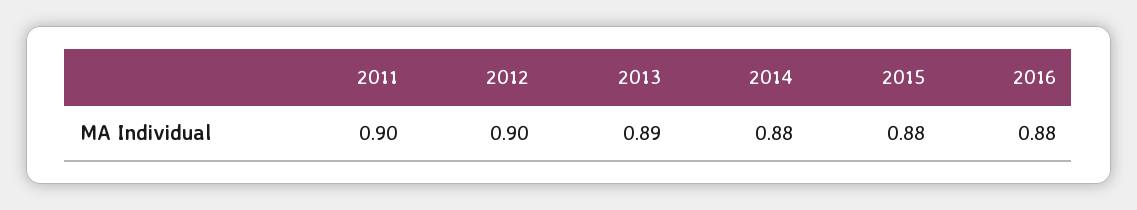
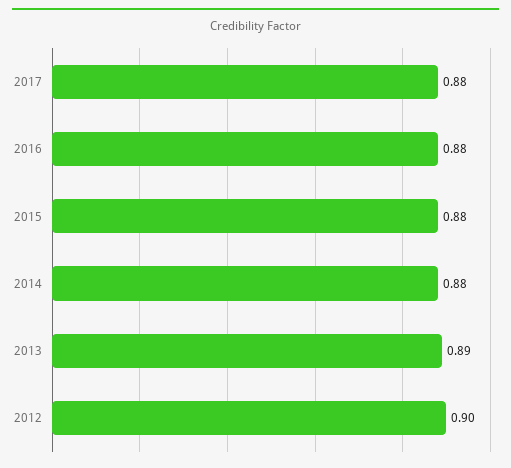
2011: 0.9 -> none
2017: none -> 0.88

